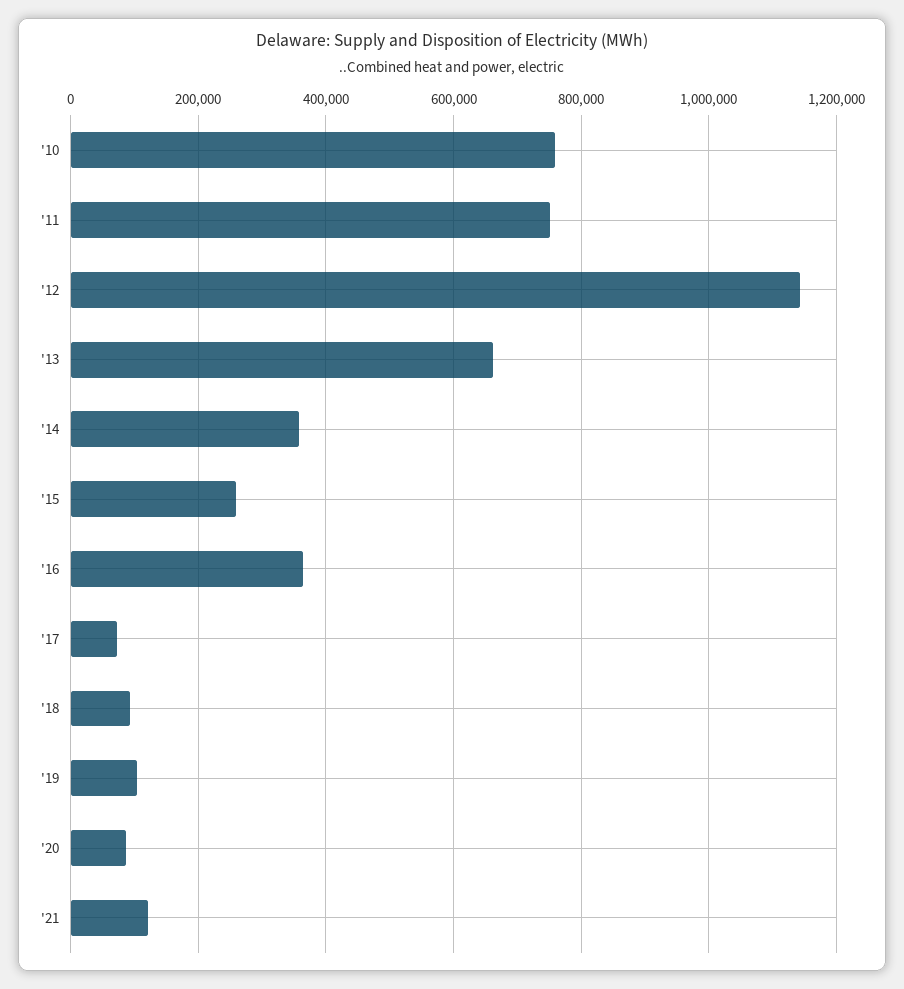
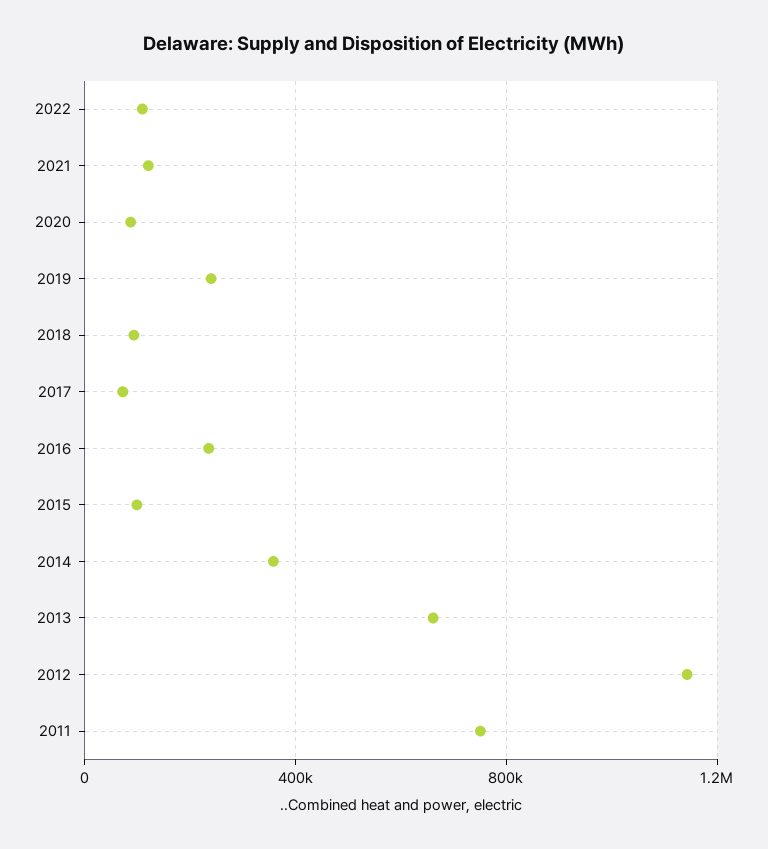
'10: 760000 -> none
'15: 260000 -> 100000
'16: 360000 -> 250000
'19: 100000 -> 250000
2022: none -> 100000

